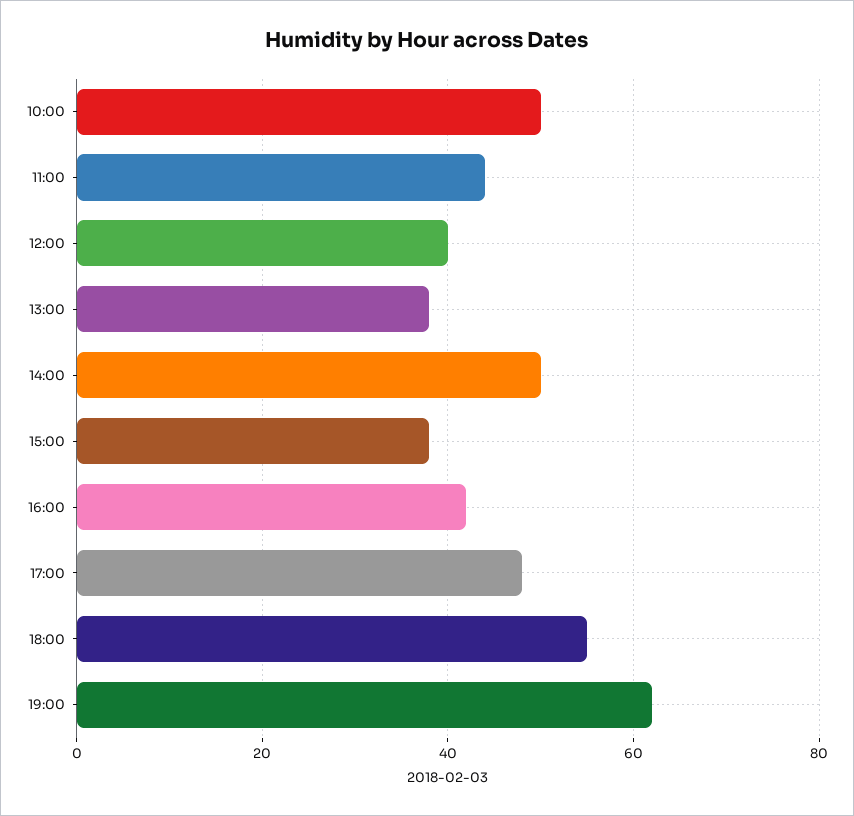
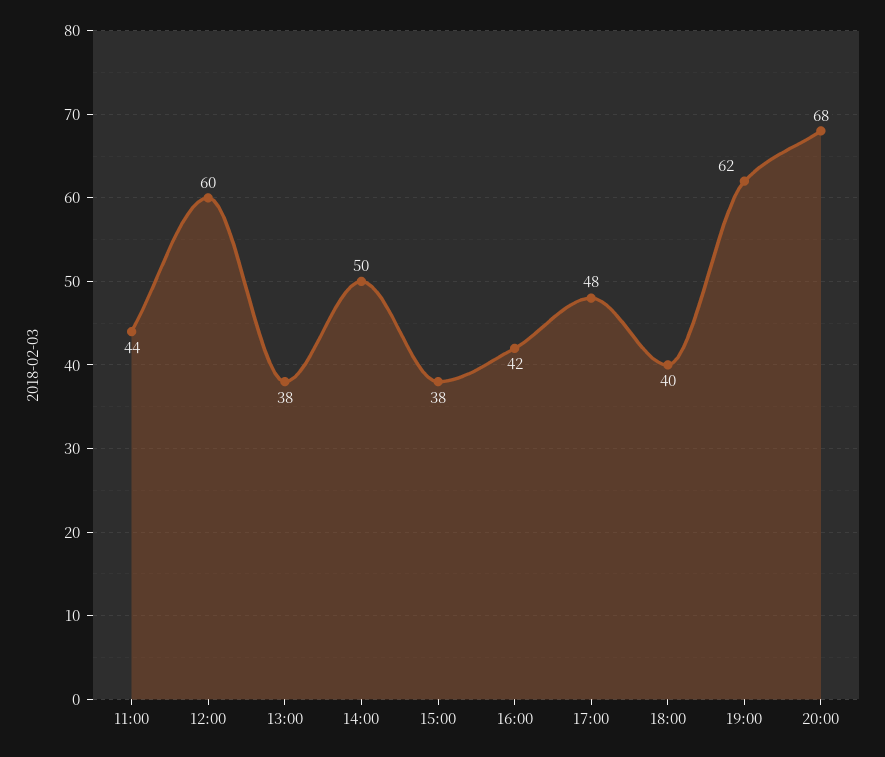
10:00: 50 -> none
12:00: 40 -> 60
18:00: 55 -> 40
20:00: none -> 68

